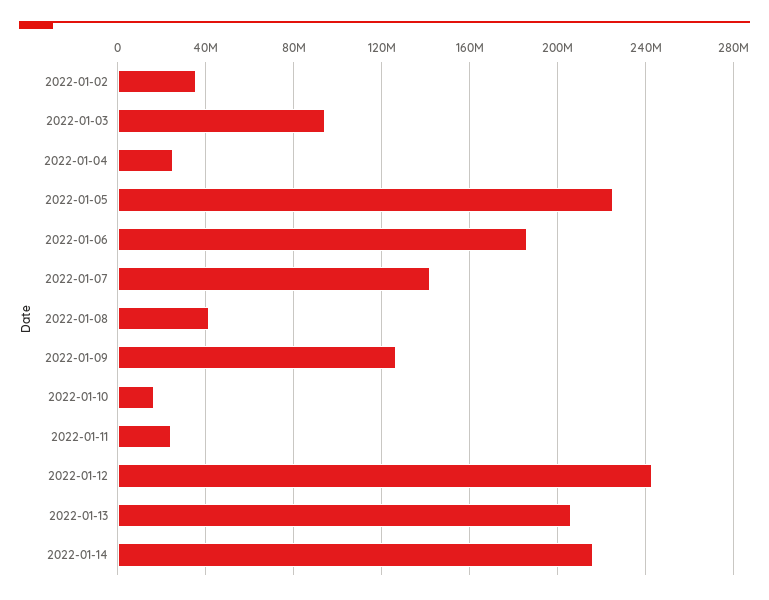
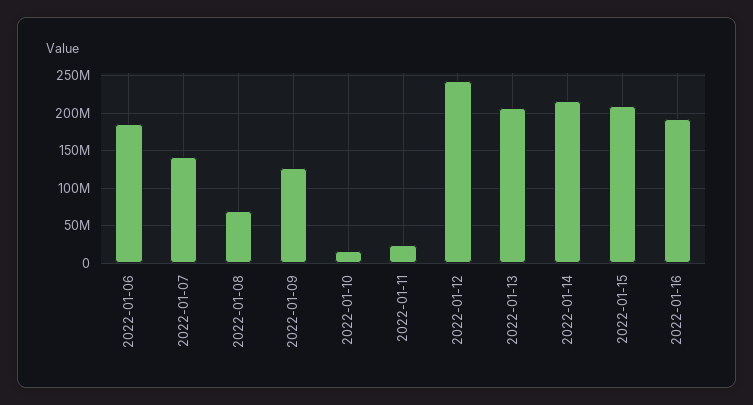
2022-01-02: 35000000 -> none
2022-01-03: 95000000 -> none
2022-01-04: 25000000 -> none
2022-01-05: 225000000 -> none
2022-01-08: 40000000 -> 70000000
2022-01-15: none -> 210000000
2022-01-16: none -> 190000000

